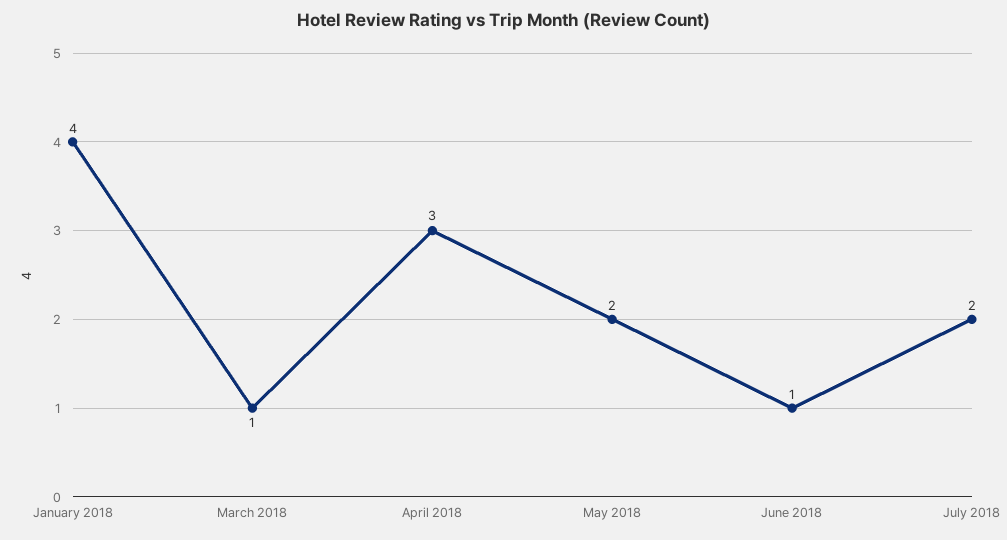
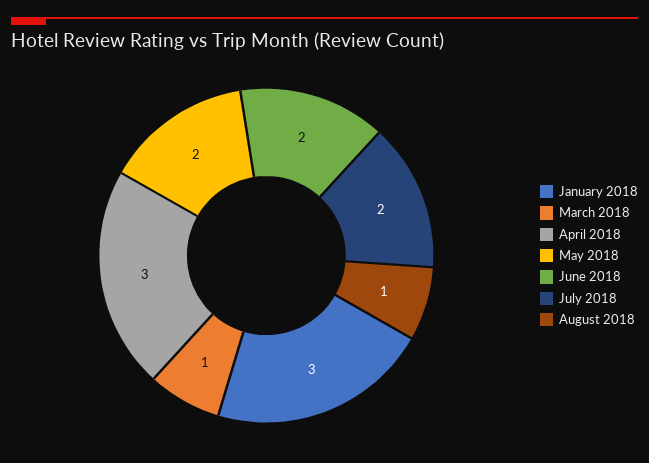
January 2018: 4 -> 3
June 2018: 1 -> 2
August 2018: none -> 1

